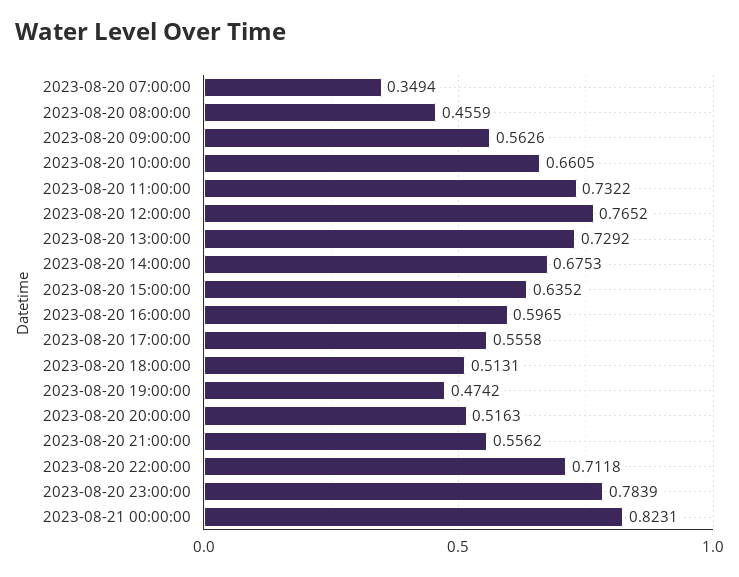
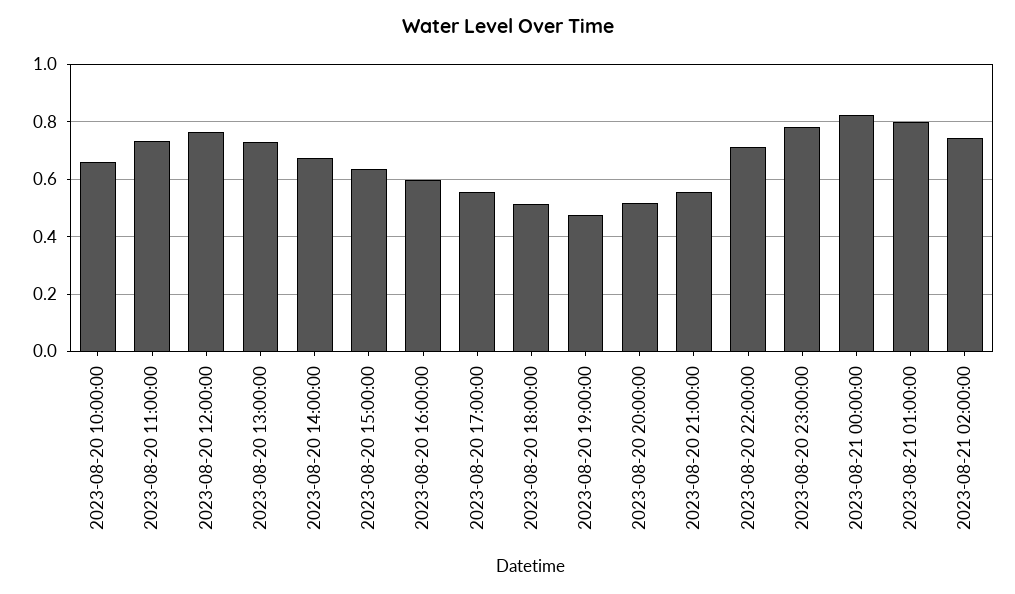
2023-08-20 07:00:00: 0.3494 -> none
2023-08-20 08:00:00: 0.4559 -> none
2023-08-20 09:00:00: 0.5626 -> none
2023-08-21 01:00:00: none -> 0.8
2023-08-21 02:00:00: none -> 0.75

